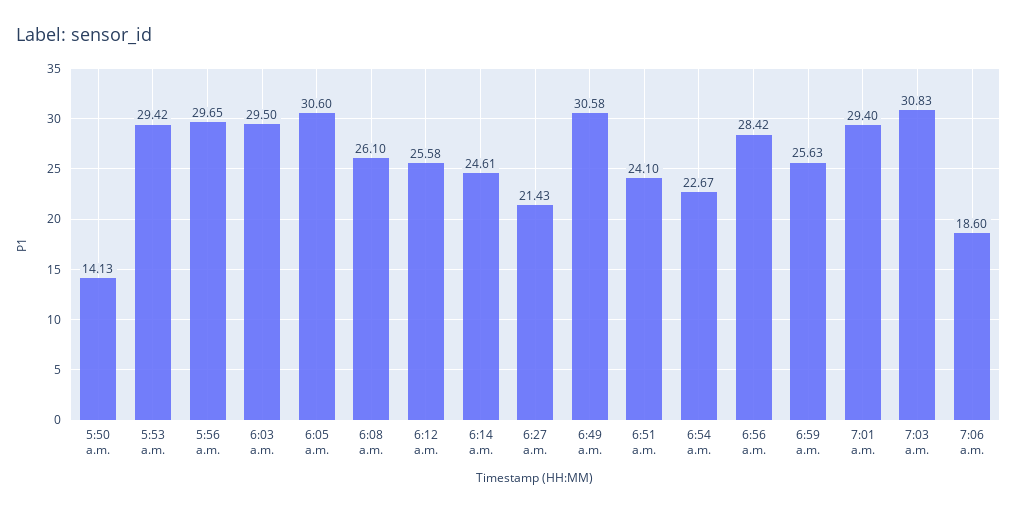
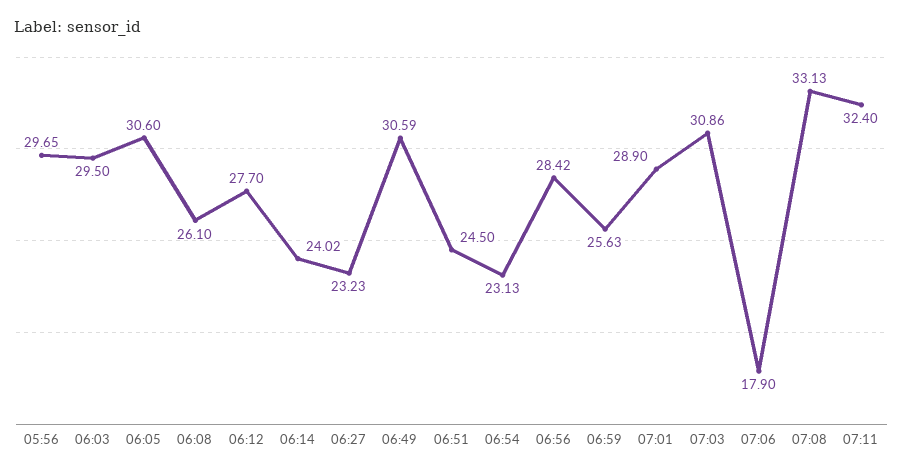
5:50 a.m.: 14.13 -> none
5:53 a.m.: 29.42 -> none
6:12 a.m.: 25.58 -> 27.7
6:14 a.m.: 24.61 -> 24.02
6:27 a.m.: 21.43 -> 23.23
6:49 a.m.: 30.58 -> 30.59
6:51 a.m.: 24.1 -> 24.5
6:54 a.m.: 22.67 -> 23.13
7:01 a.m.: 29.4 -> 28.9
7:03 a.m.: 30.83 -> 30.86
7:06 a.m.: 18.6 -> 17.9
07:08: none -> 33.13
07:11: none -> 32.4

